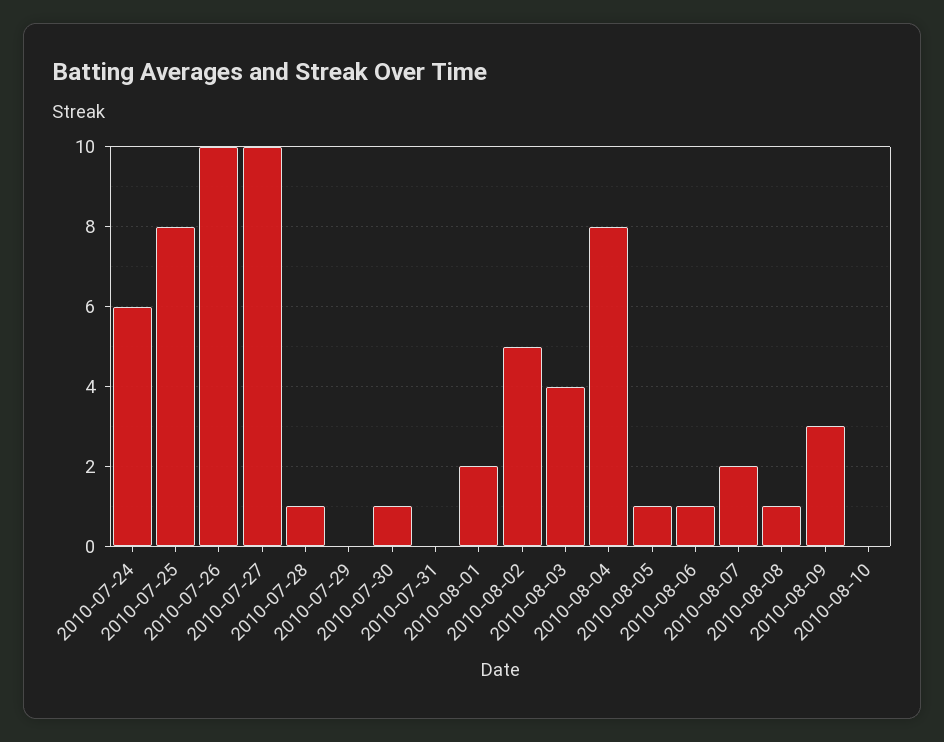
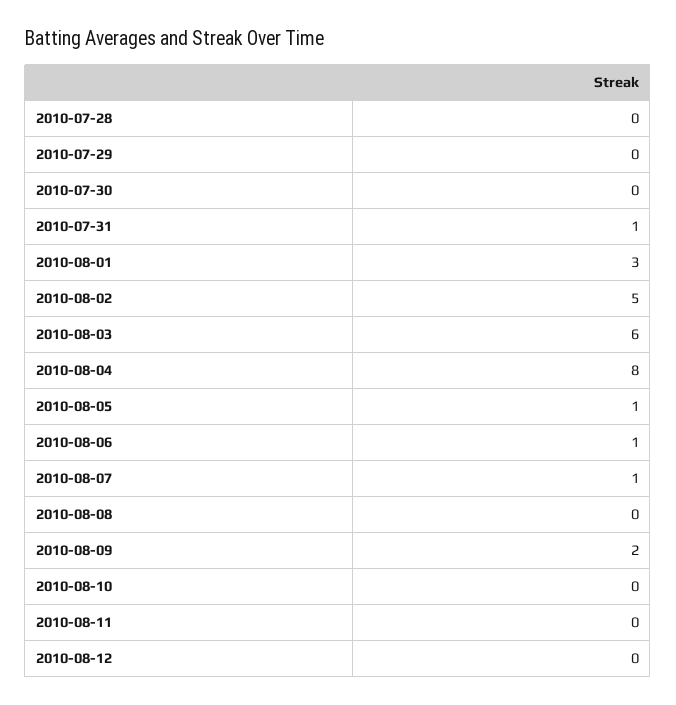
2010-07-24: 6 -> none
2010-07-25: 8 -> none
2010-07-26: 10 -> none
2010-07-27: 10 -> none
2010-07-28: 1 -> 0
2010-07-30: 1 -> 0
2010-07-31: 0 -> 1
2010-08-01: 2 -> 3
2010-08-03: 4 -> 6
2010-08-07: 2 -> 1
2010-08-08: 1 -> 0
2010-08-09: 3 -> 2
2010-08-11: none -> 0
2010-08-12: none -> 0

